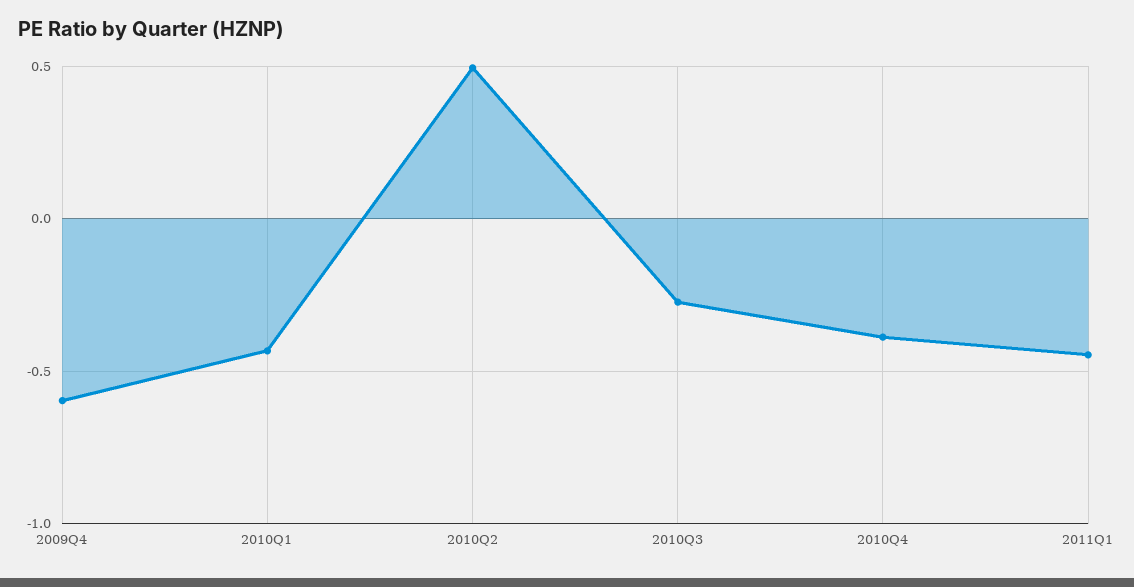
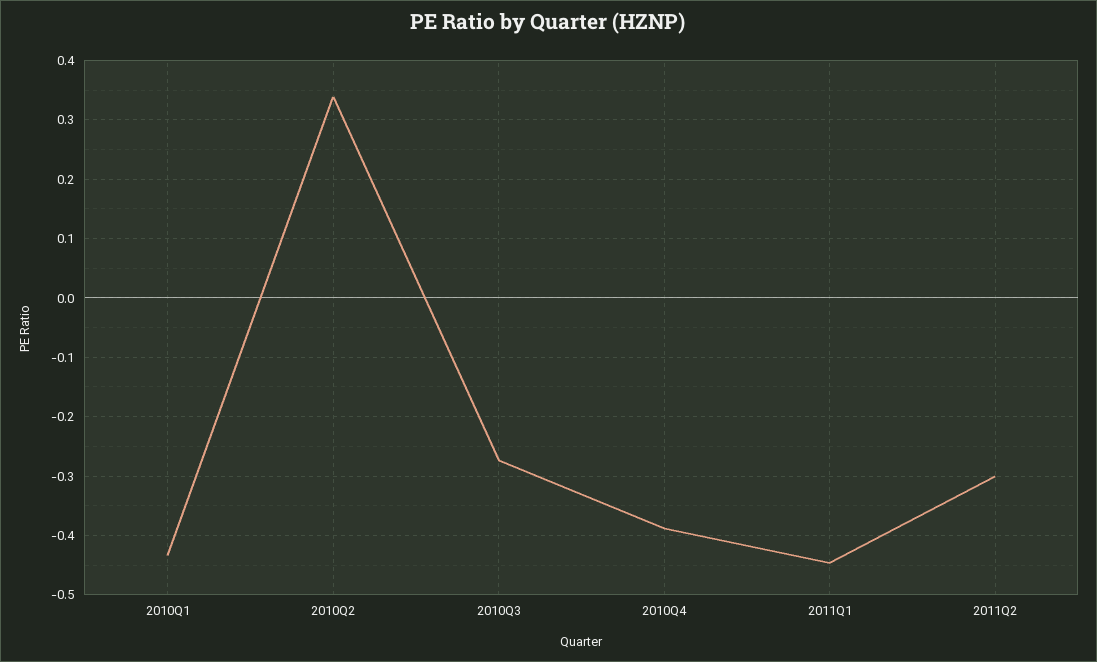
2009Q4: -0.6 -> none
2010Q2: 0.5 -> 0.34
2011Q2: none -> -0.3

